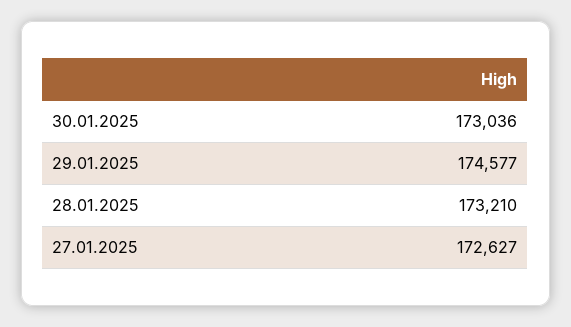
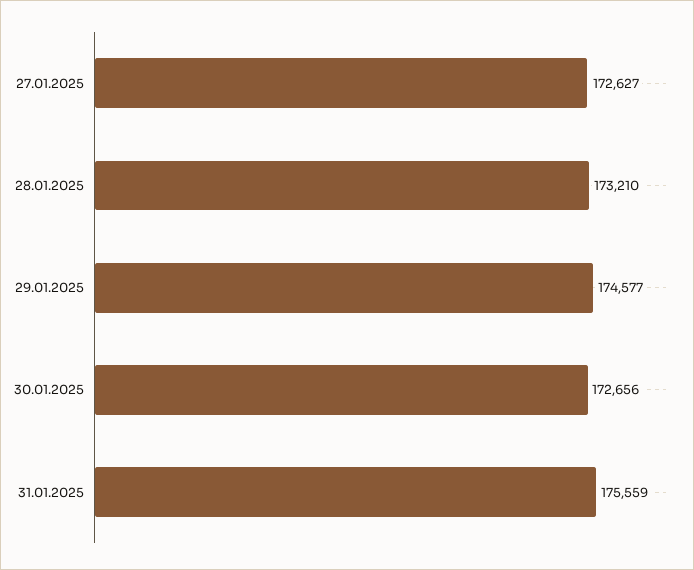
30.01.2025: 173036 -> 172656
31.01.2025: none -> 175559

